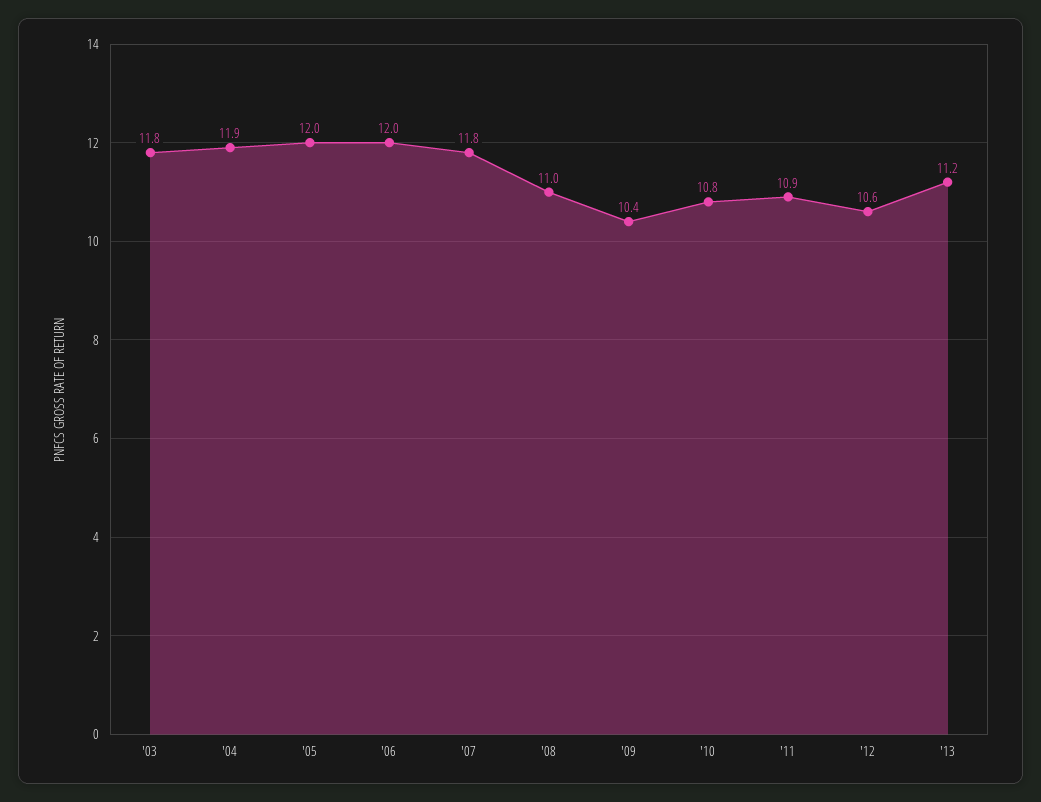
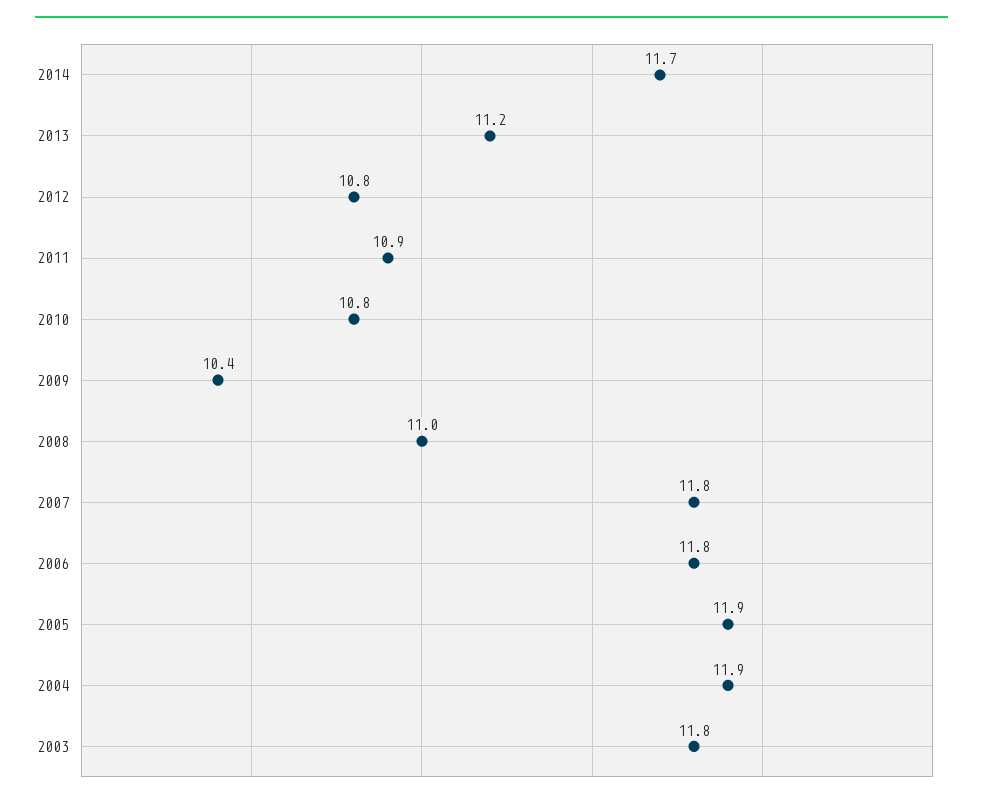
'05: 12 -> 11.9
'06: 12 -> 11.8
'12: 10.6 -> 10.8
2014: none -> 11.7

